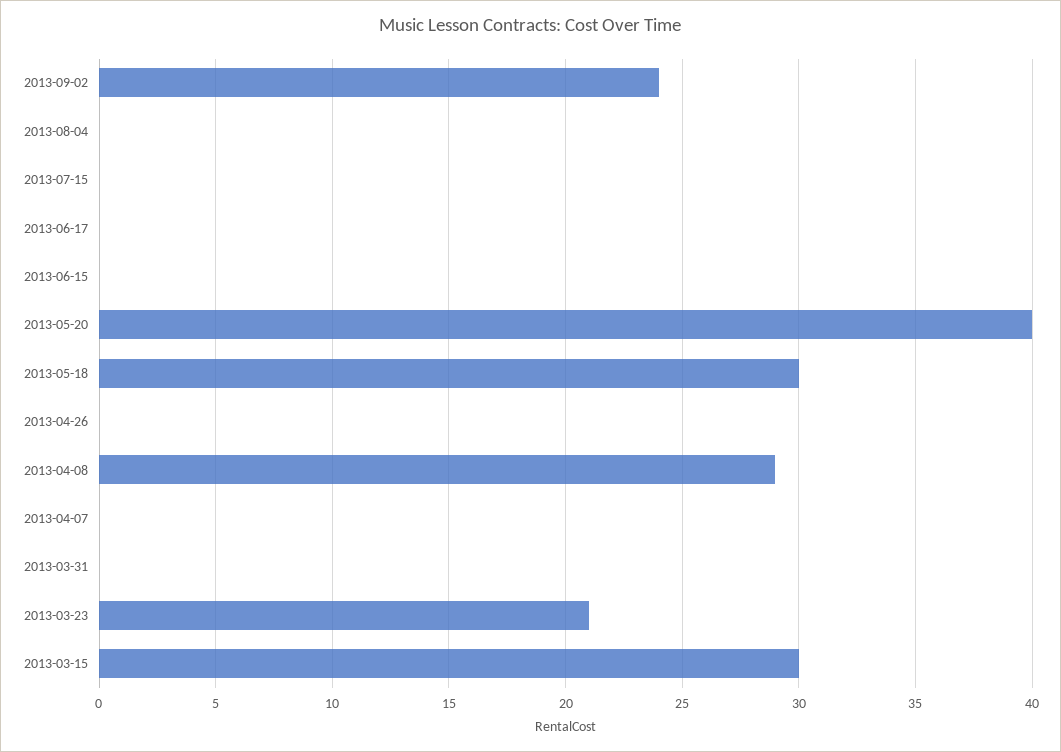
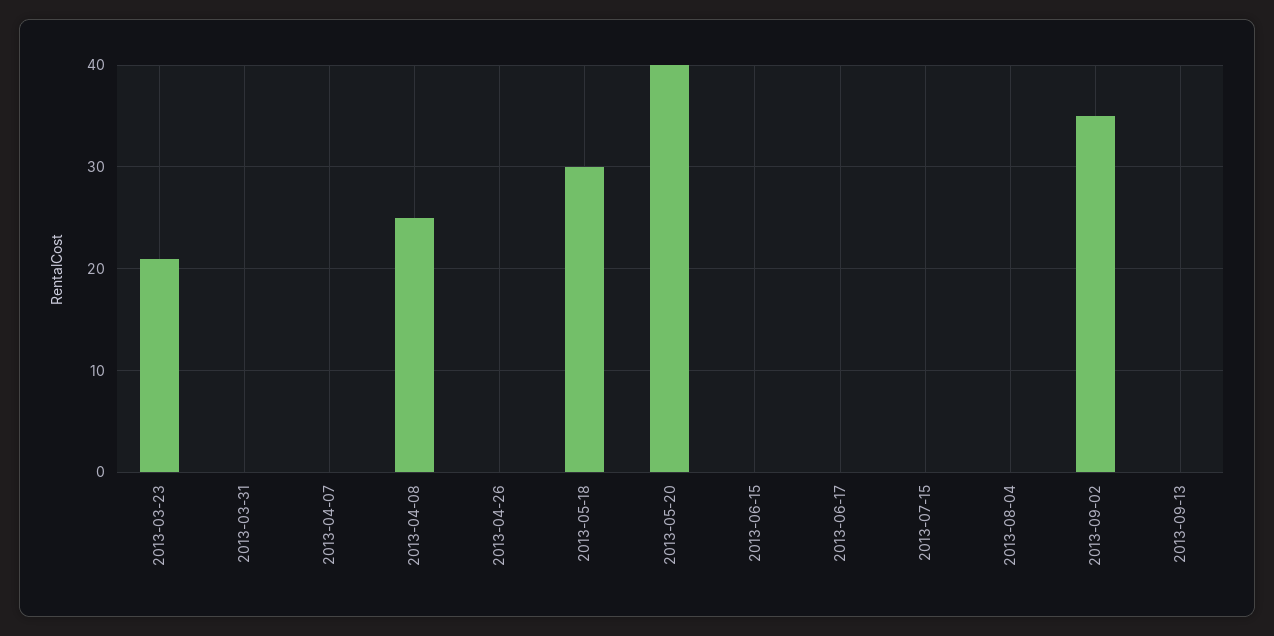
2013-09-02: 24 -> 35
2013-04-08: 29 -> 25
2013-03-15: 30 -> none
2013-09-13: none -> 0

